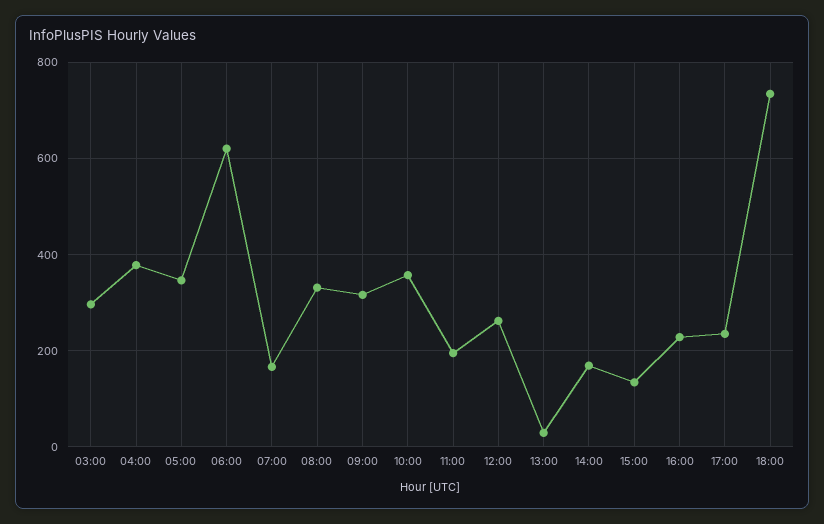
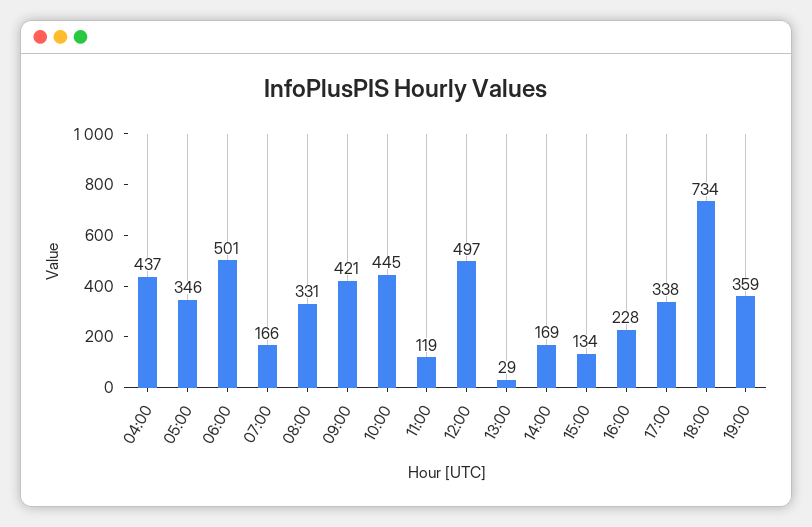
03:00: 300 -> none
04:00: 380 -> 437
06:00: 620 -> 501
09:00: 320 -> 421
10:00: 360 -> 445
11:00: 200 -> 119
12:00: 260 -> 497
17:00: 240 -> 338
19:00: none -> 359

